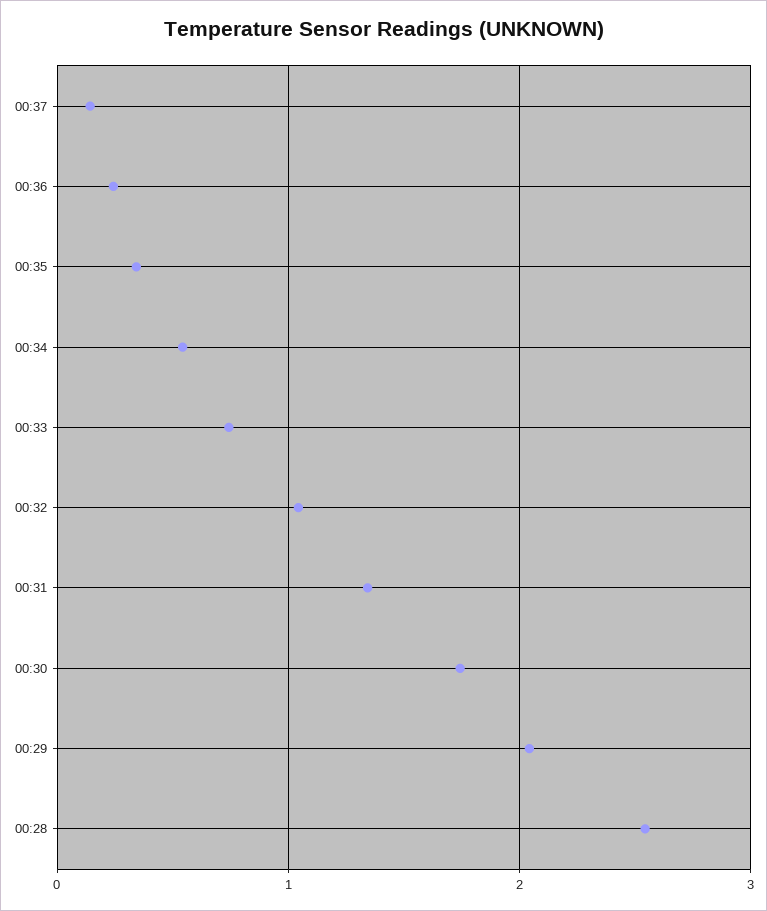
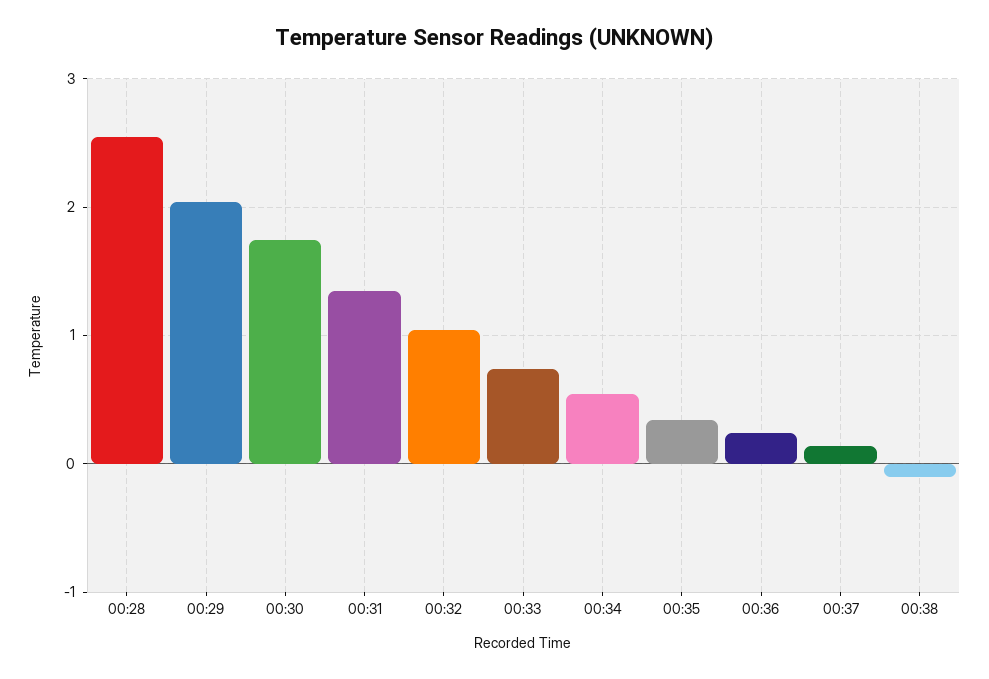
00:38: none -> -0.1

